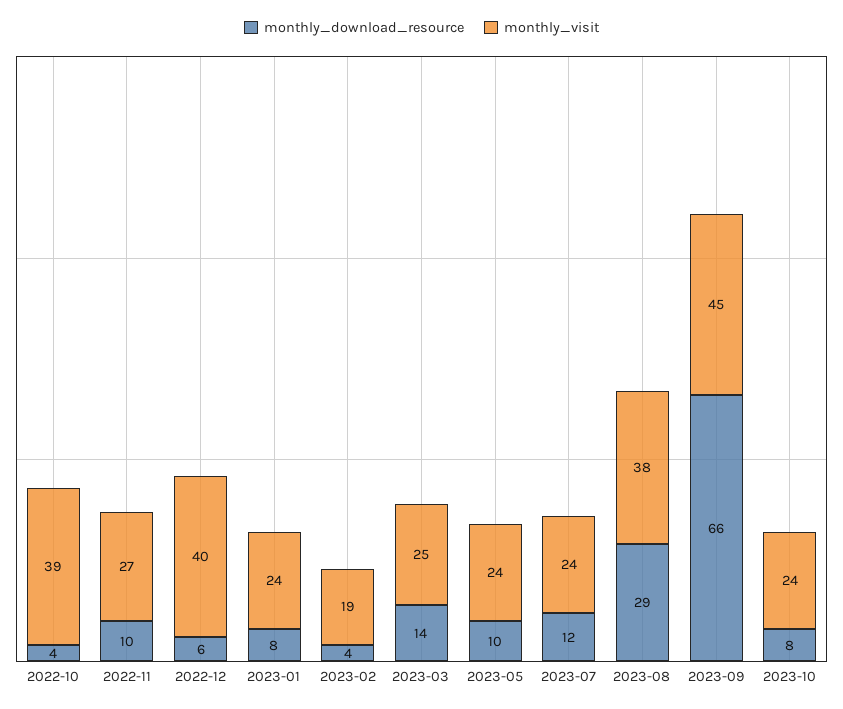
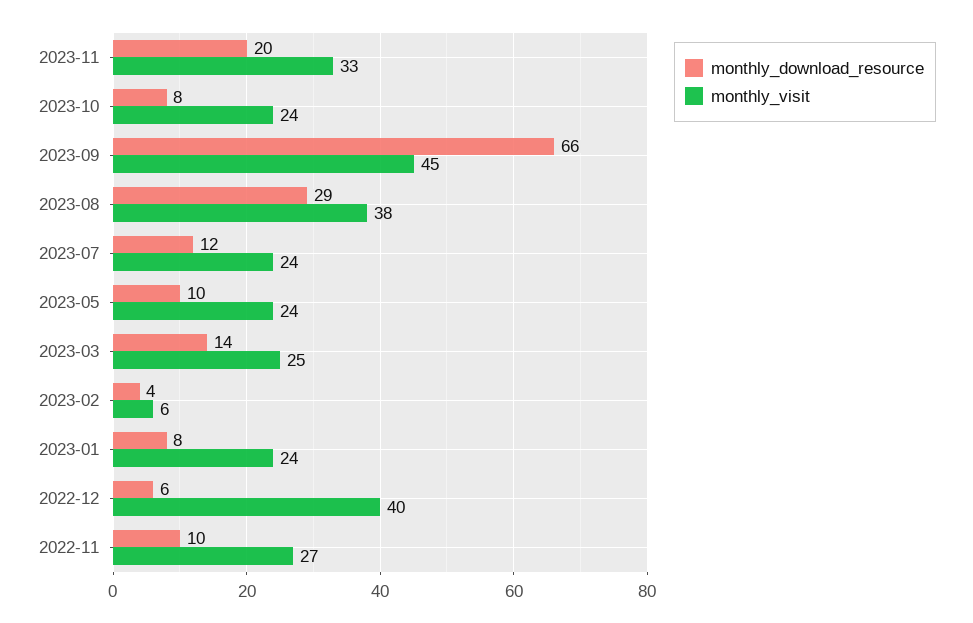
monthly_download_resource, 2022-10: 4 -> none
monthly_visit, 2022-10: 39 -> none
monthly_visit, 2023-02: 19 -> 6
monthly_download_resource, 2023-11: none -> 20
monthly_visit, 2023-11: none -> 33

